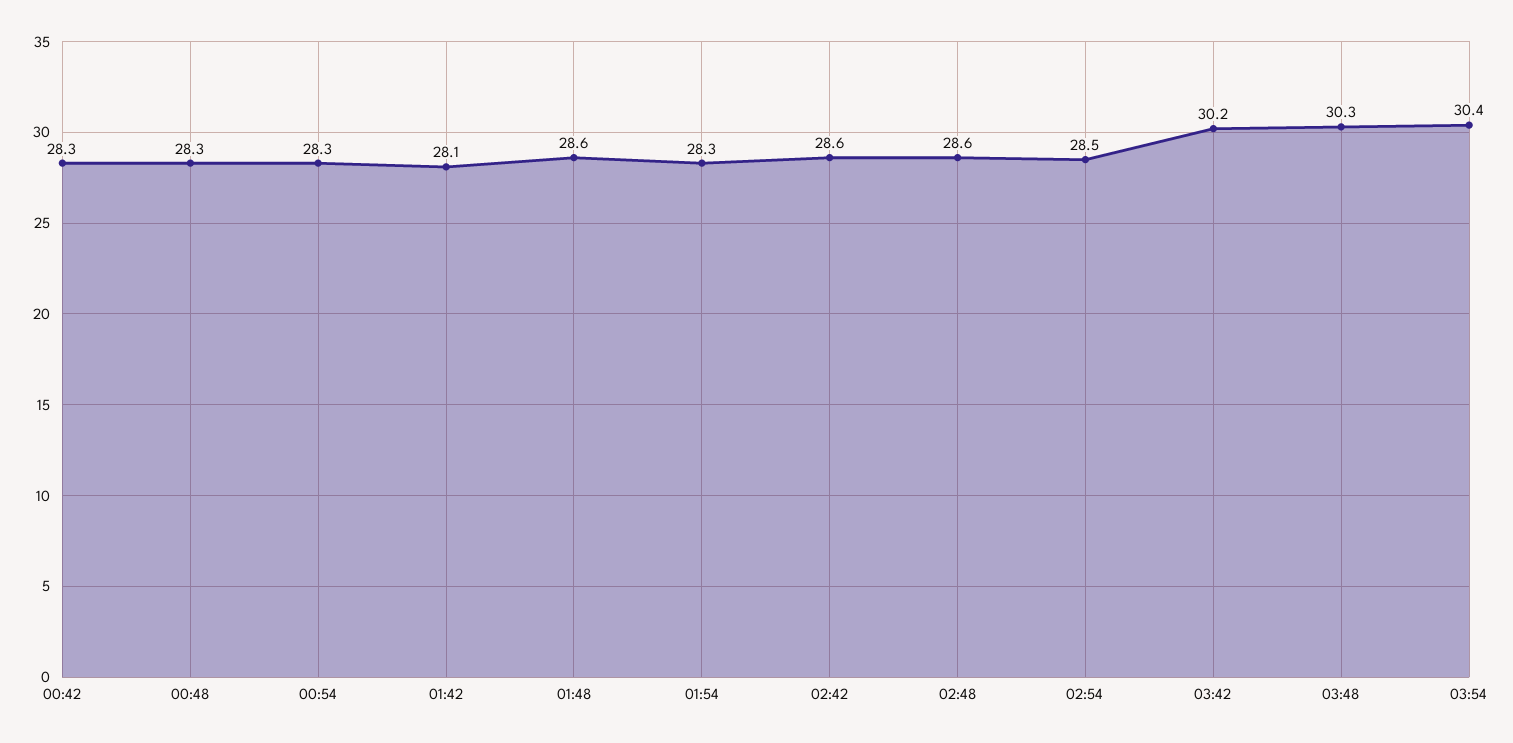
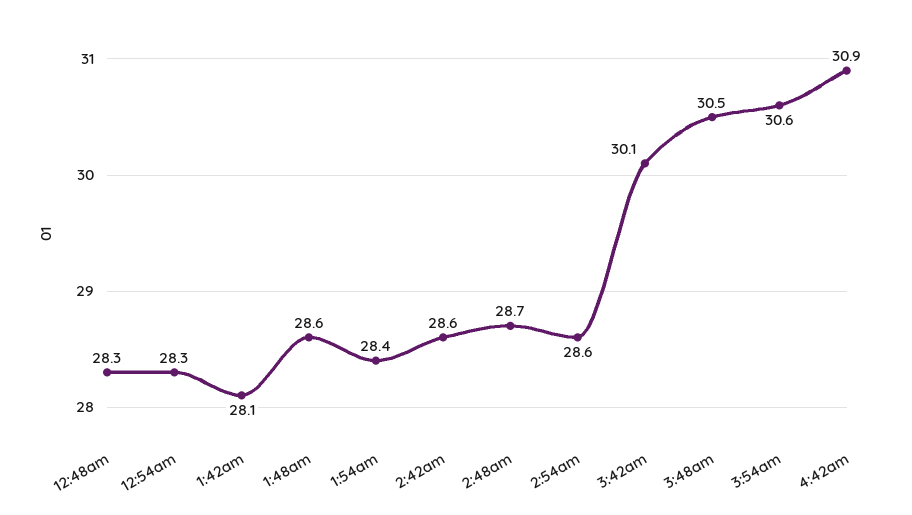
00:42: 28.3 -> none
01:54: 28.3 -> 28.4
02:48: 28.6 -> 28.7
02:54: 28.5 -> 28.6
03:42: 30.2 -> 30.1
03:48: 30.3 -> 30.5
03:54: 30.4 -> 30.6
4:42am: none -> 30.9

